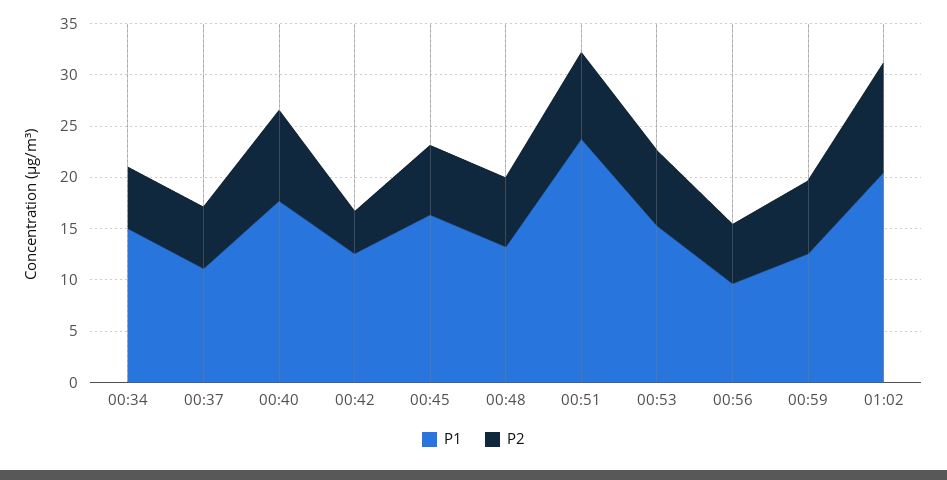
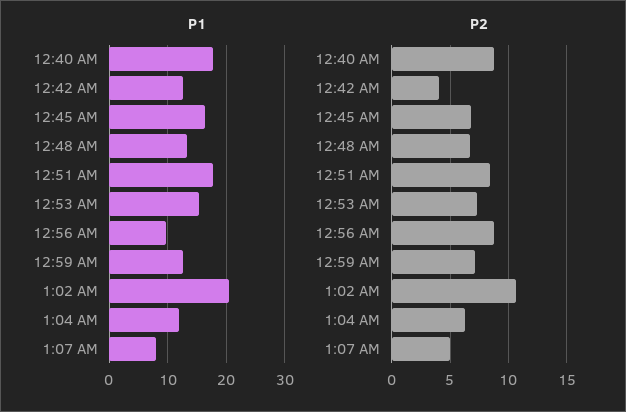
P1, 00:34: 15 -> none
P2, 00:34: 6 -> none
P1, 00:37: 11 -> none
P2, 00:37: 6 -> none
P1, 00:51: 24 -> 18
P2, 00:56: 6 -> 9
P1, 1:04 AM: none -> 12
P1, 1:07 AM: none -> 8
P2, 1:04 AM: none -> 6
P2, 1:07 AM: none -> 5

